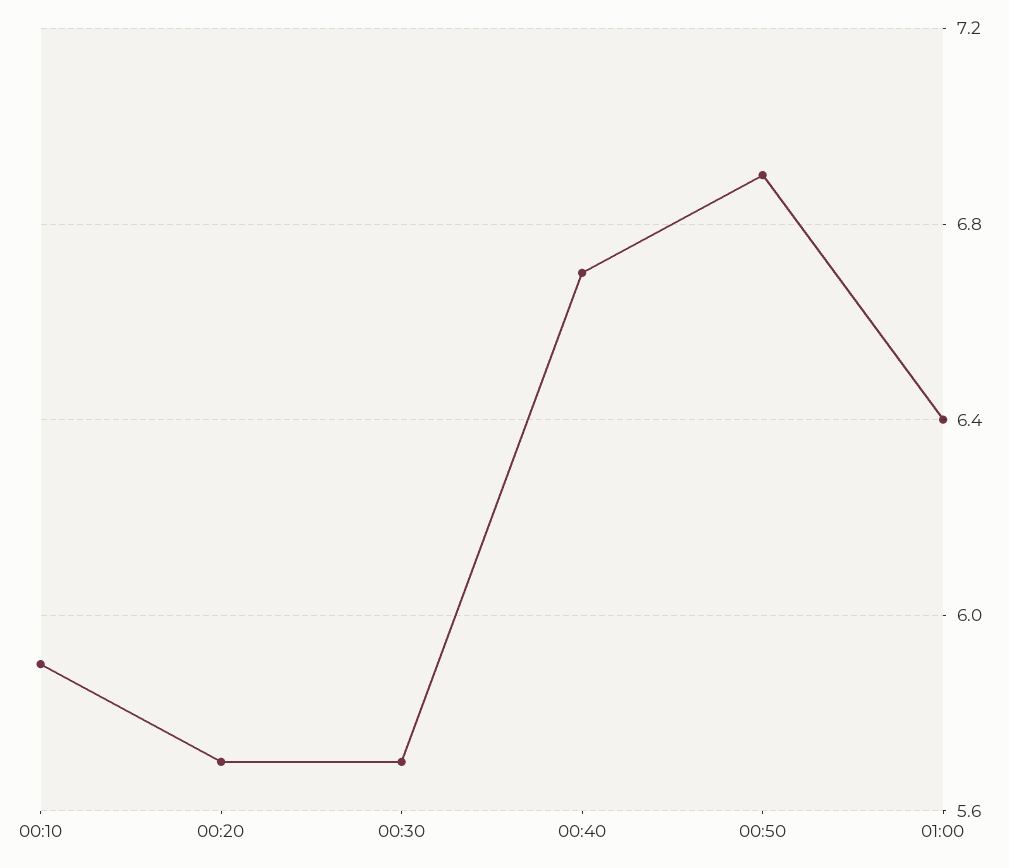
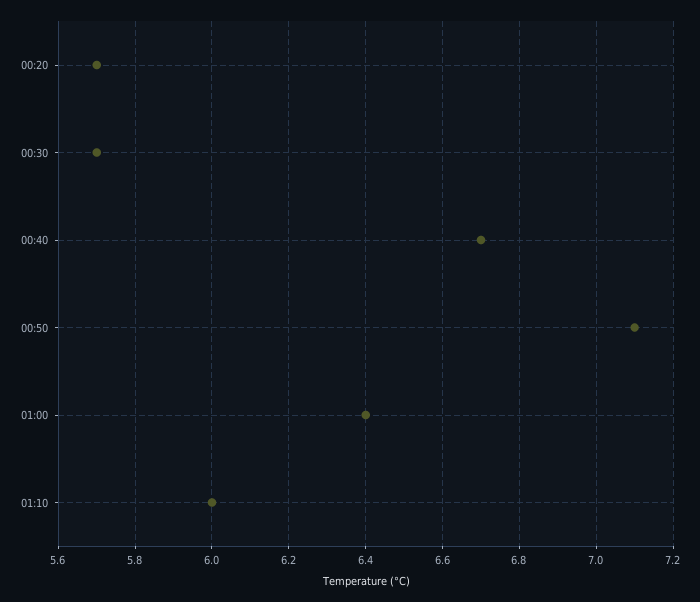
00:10: 5.9 -> none
00:50: 6.9 -> 7.1
01:10: none -> 6

